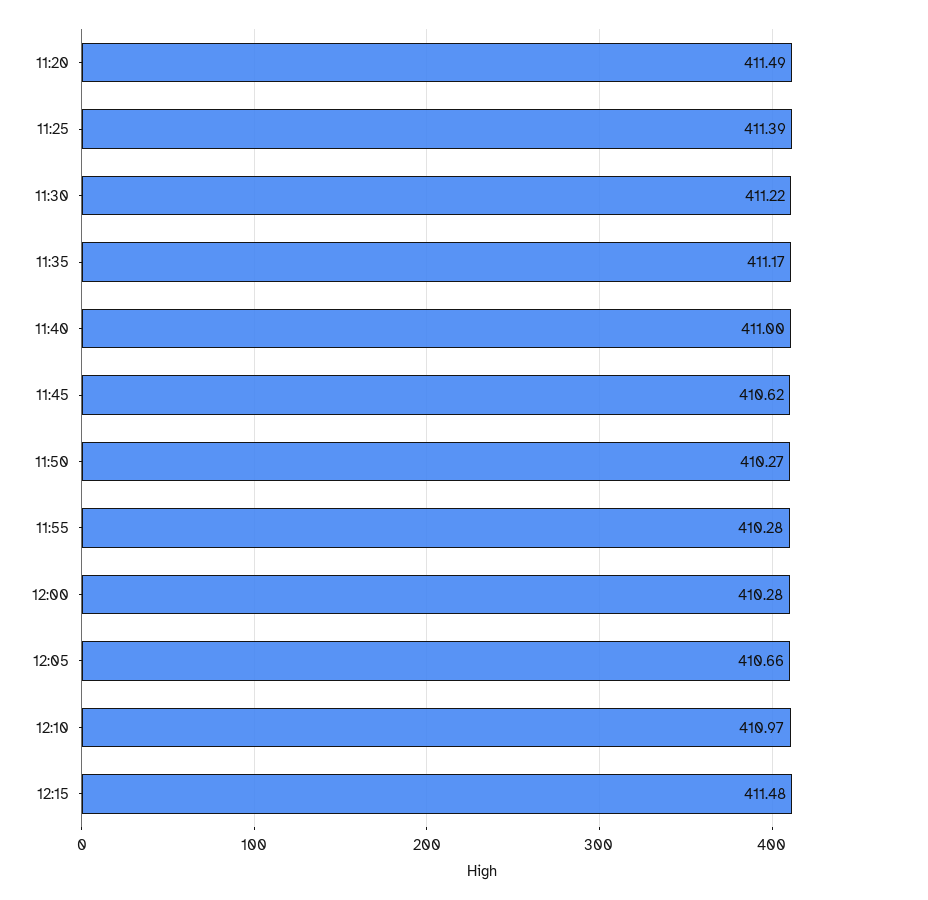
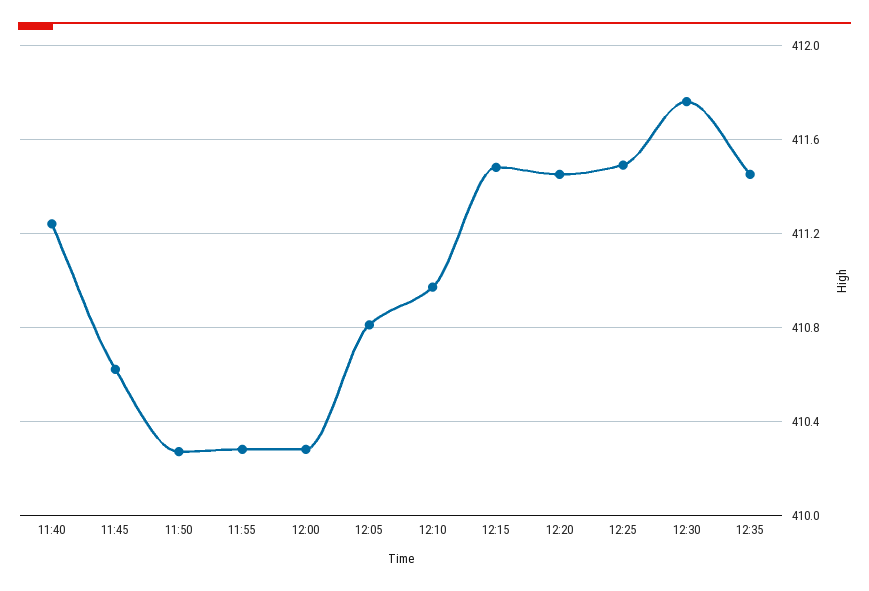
11:20: 411.49 -> none
11:25: 411.39 -> none
11:30: 411.22 -> none
11:35: 411.17 -> none
11:40: 411 -> 411.25
12:05: 410.66 -> 410.8
12:20: none -> 411.45
12:25: none -> 411.5
12:30: none -> 411.75
12:35: none -> 411.45

